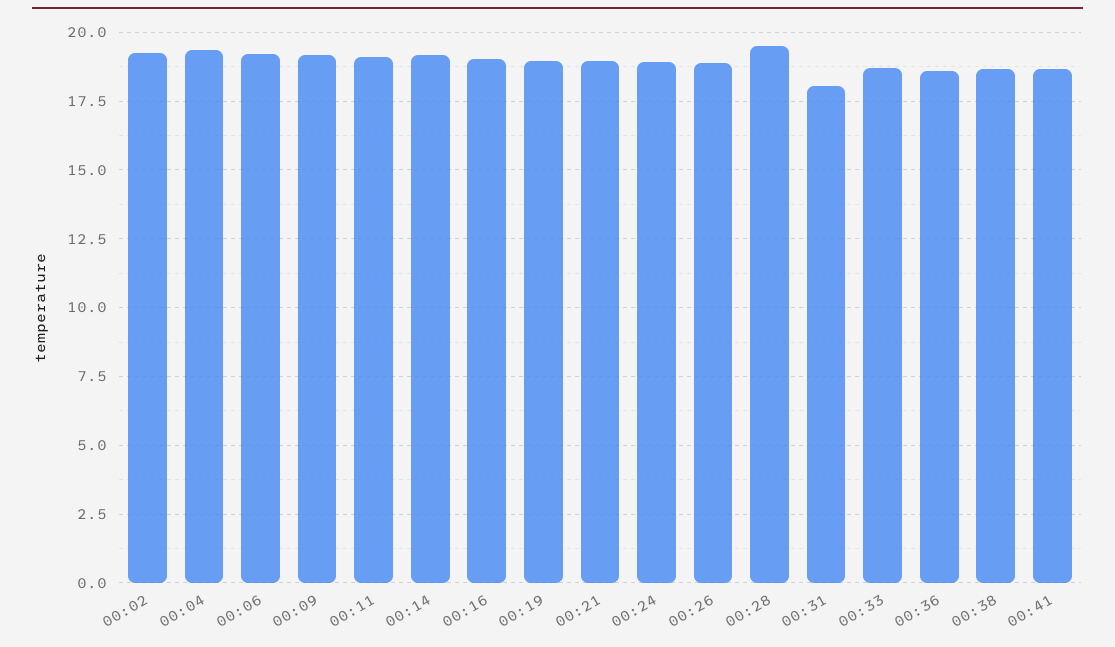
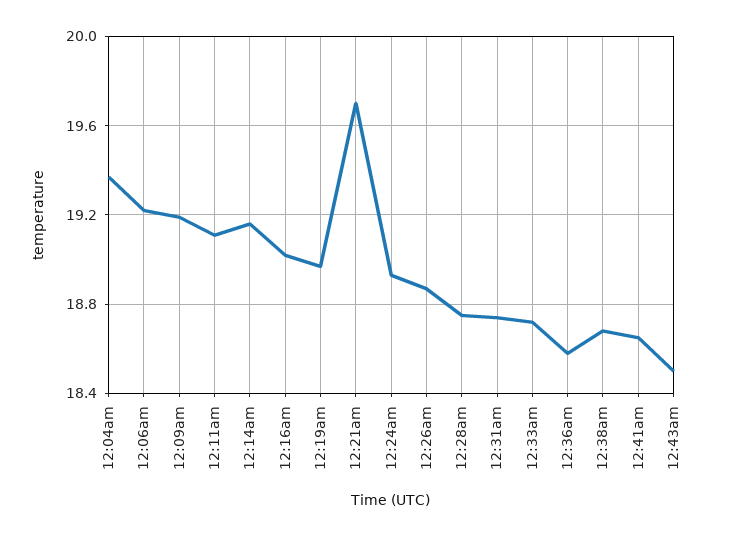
00:02: 19.25 -> none
00:21: 19 -> 19.7
00:28: 19.5 -> 18.75
00:31: 18 -> 18.75
12:43am: none -> 18.5

